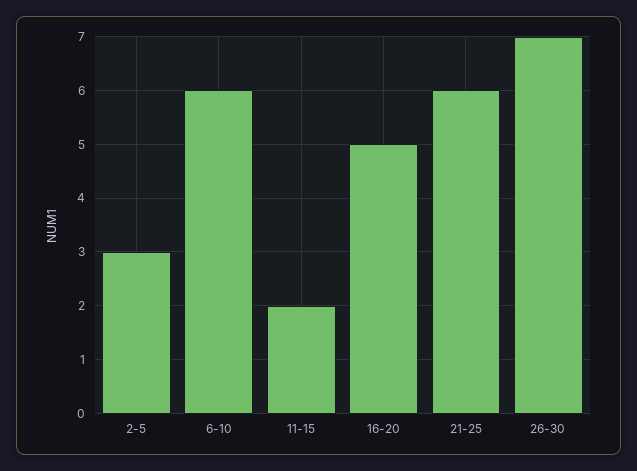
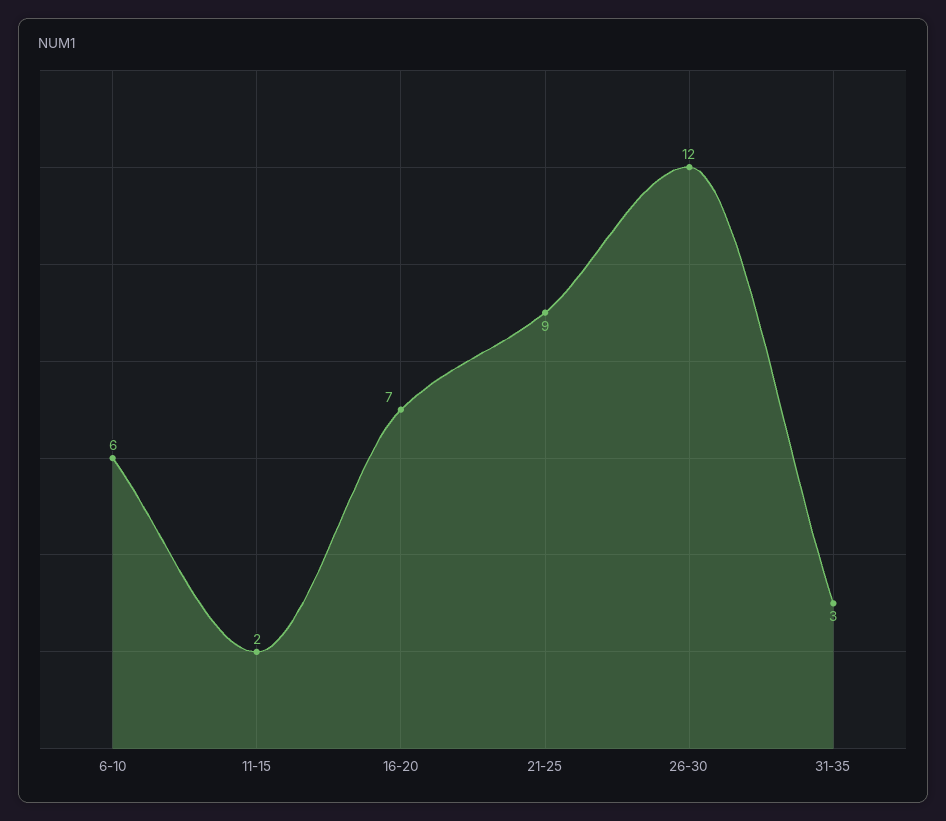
2-5: 3 -> none
16-20: 5 -> 7
21-25: 6 -> 9
26-30: 7 -> 12
31-35: none -> 3

